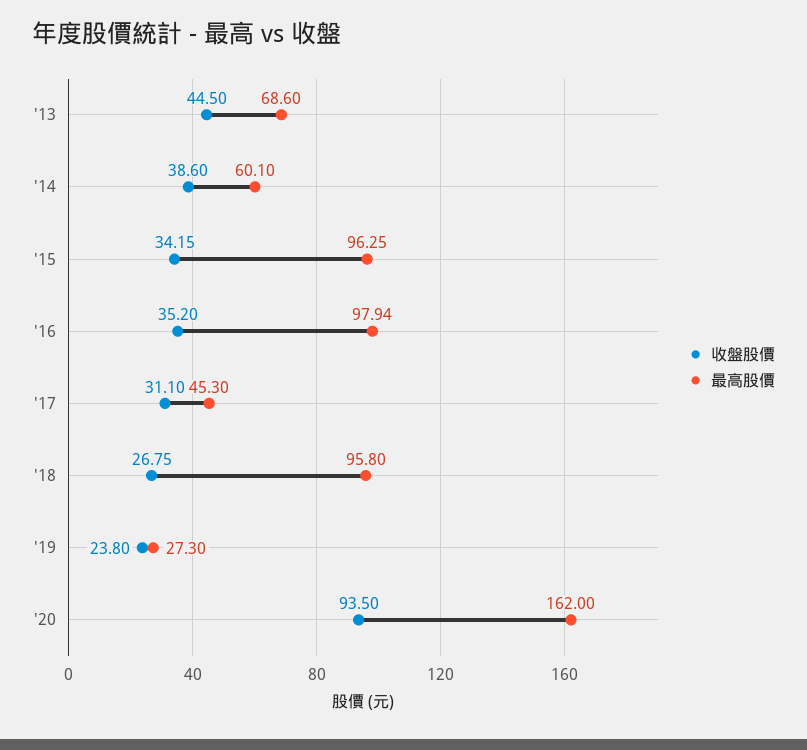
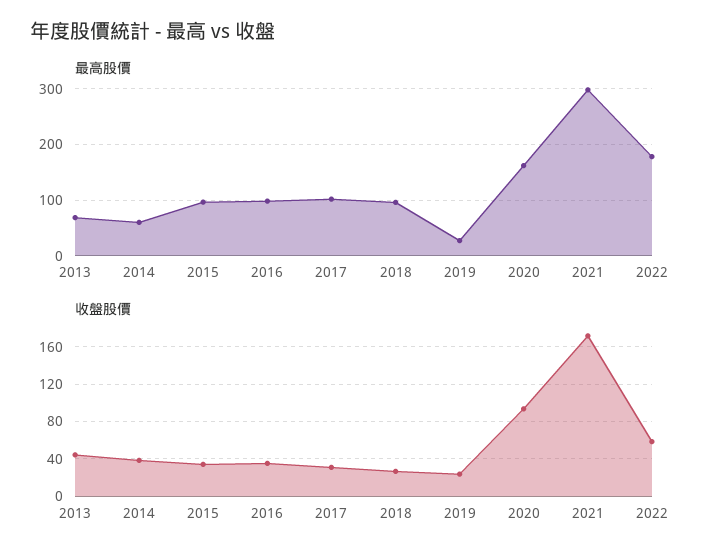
最高股價, '17: 45.3 -> 100
最高股價, 2021: none -> 300
最高股價, 2022: none -> 180
收盤股價, 2021: none -> 170
收盤股價, 2022: none -> 60

